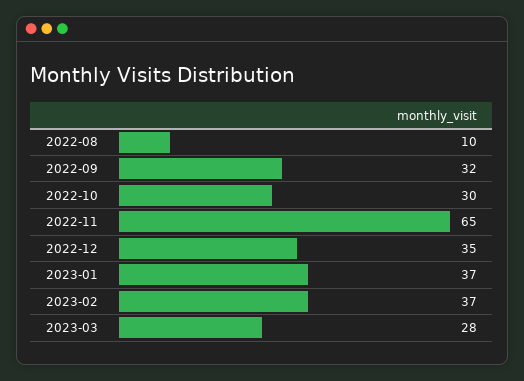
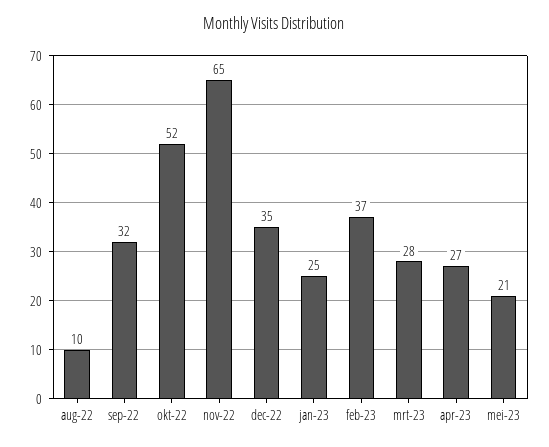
2022-10: 30 -> 52
2023-01: 37 -> 25
apr-23: none -> 27
mei-23: none -> 21

